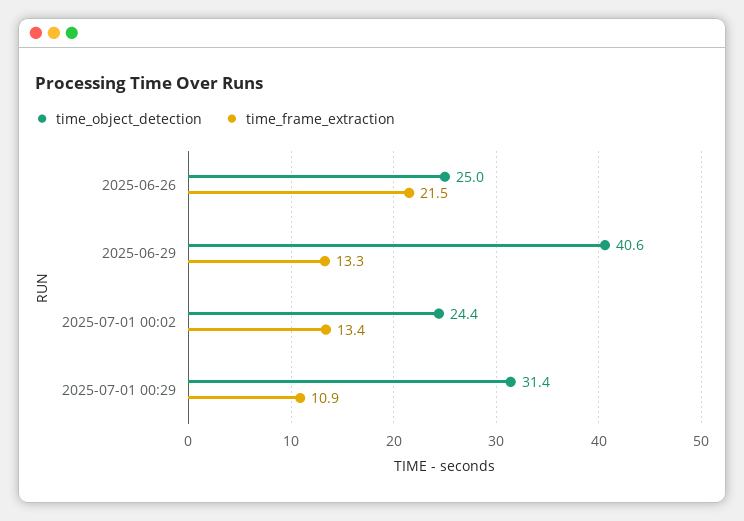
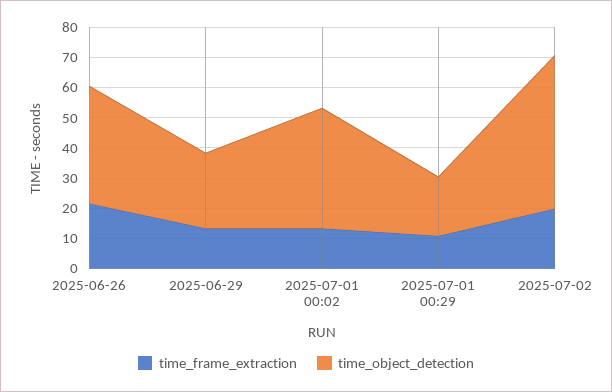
time_object_detection, 2025-06-26: 25 -> 40
time_object_detection, 2025-06-29: 40.6 -> 25
time_object_detection, 2025-07-01 00:02: 24.4 -> 40
time_object_detection, 2025-07-01 00:29: 31.4 -> 20
time_frame_extraction, 2025-07-02: none -> 20
time_object_detection, 2025-07-02: none -> 50

